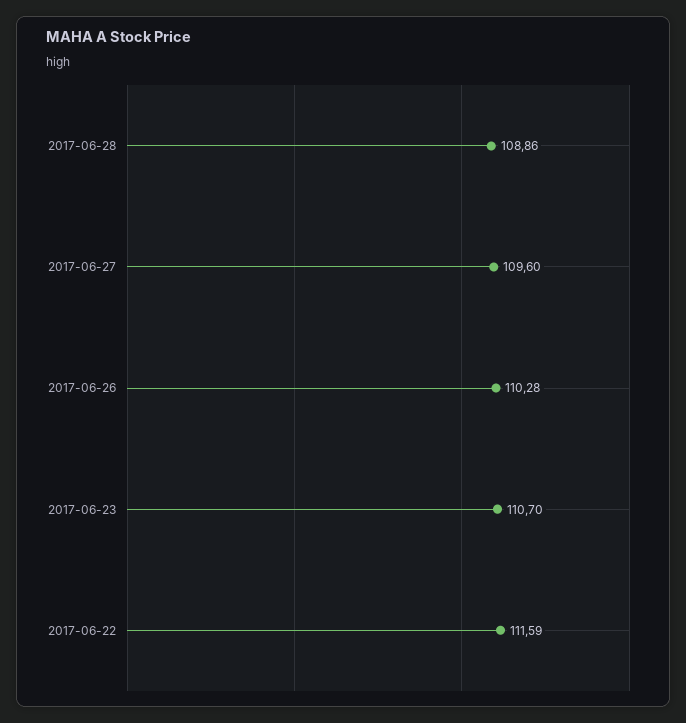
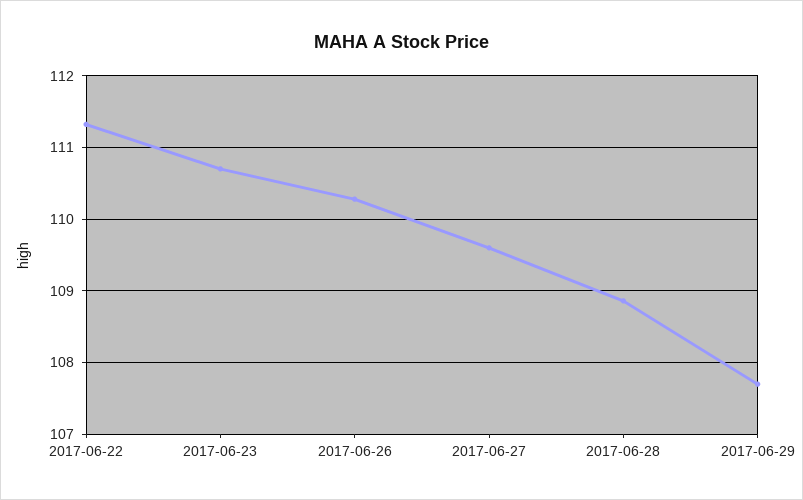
2017-06-22: 111.59 -> 111.3
2017-06-29: none -> 107.7

